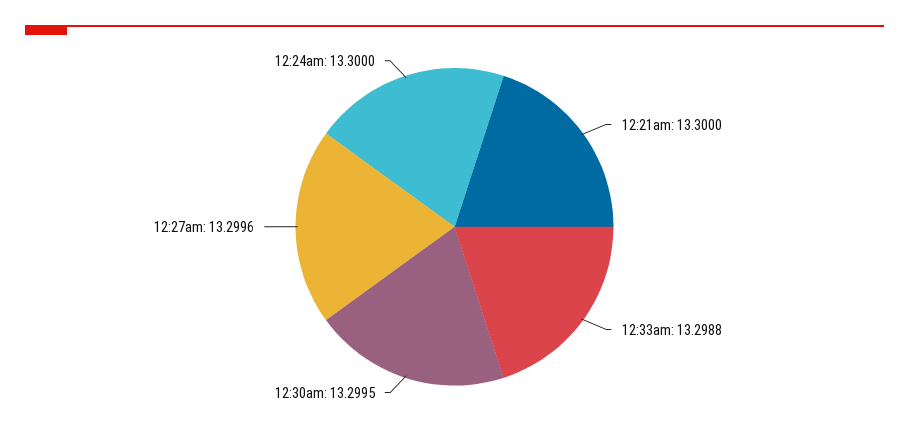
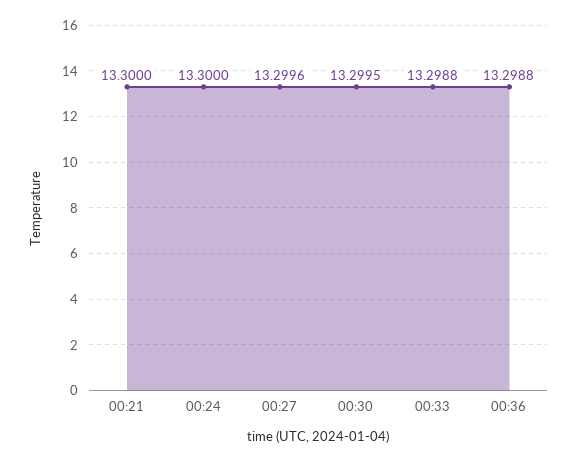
00:36: none -> 13.2988

